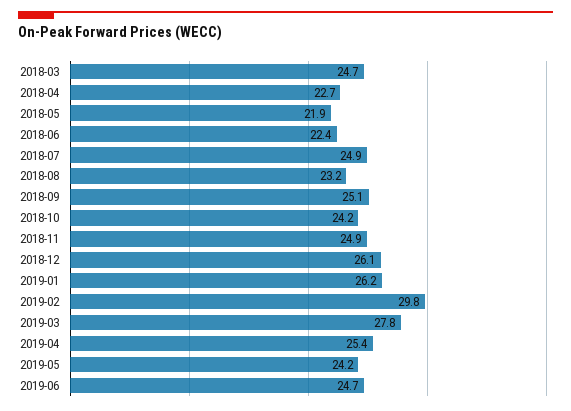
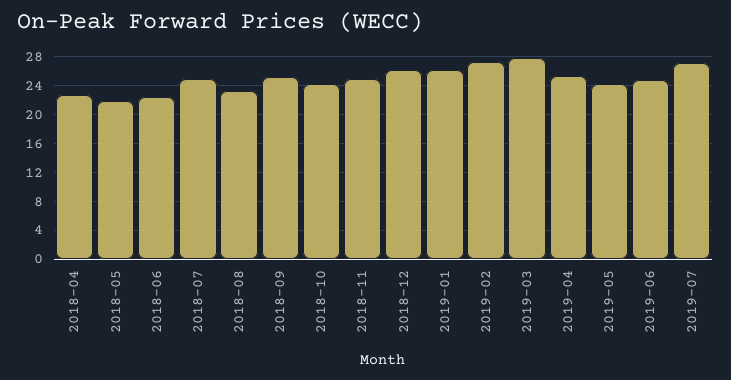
2018-03: 24.7 -> none
2019-02: 29.8 -> 27
2019-07: none -> 27

